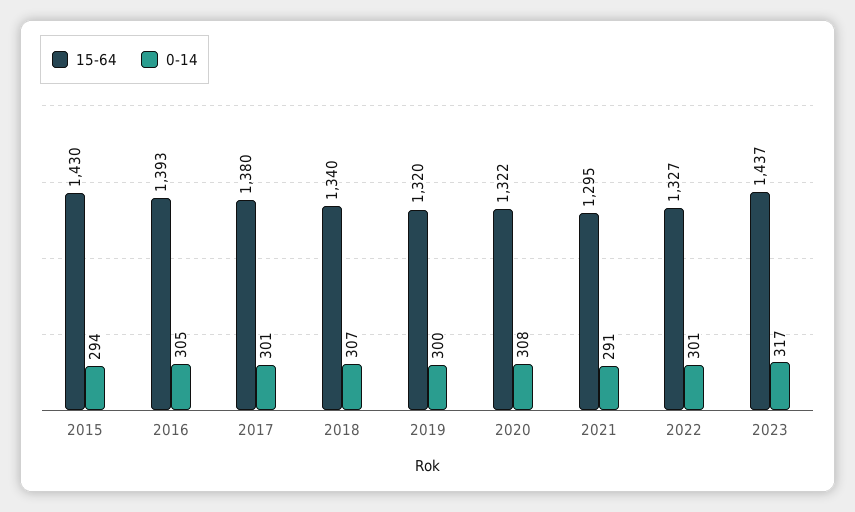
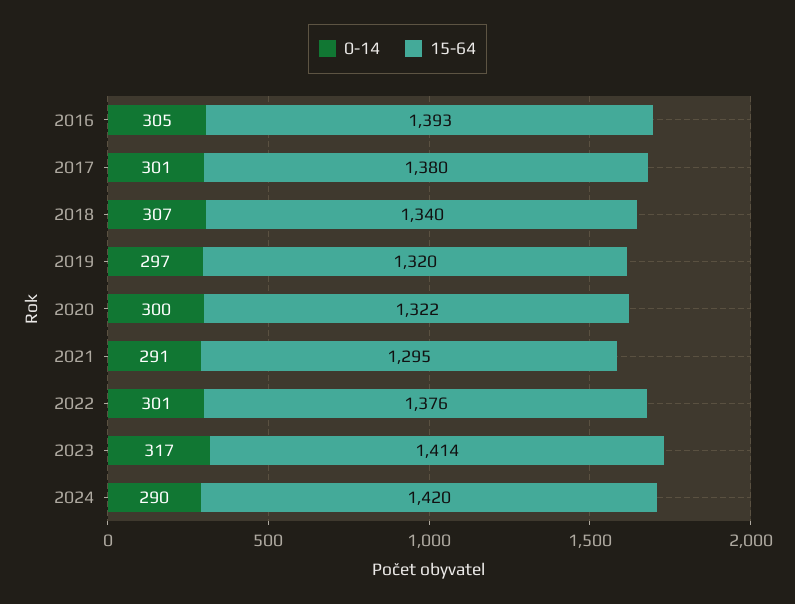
15-64, 2015: 1430 -> none
0-14, 2015: 294 -> none
0-14, 2019: 300 -> 297
0-14, 2020: 308 -> 300
15-64, 2022: 1327 -> 1376
15-64, 2023: 1437 -> 1414
0-14, 2024: none -> 290
15-64, 2024: none -> 1420

